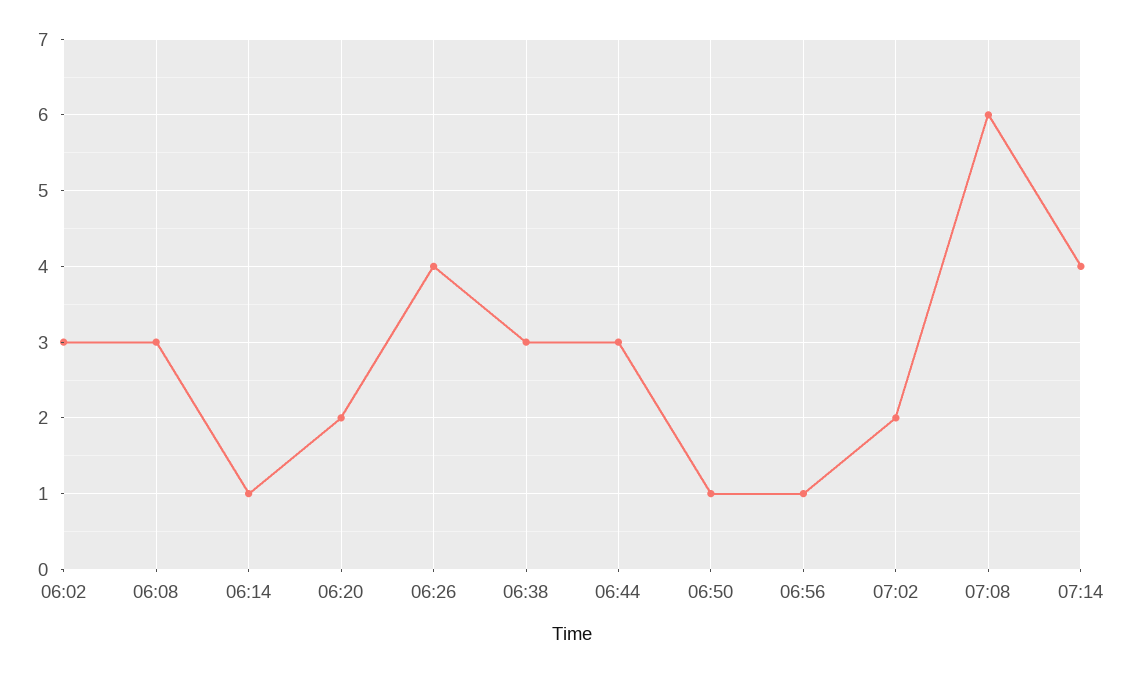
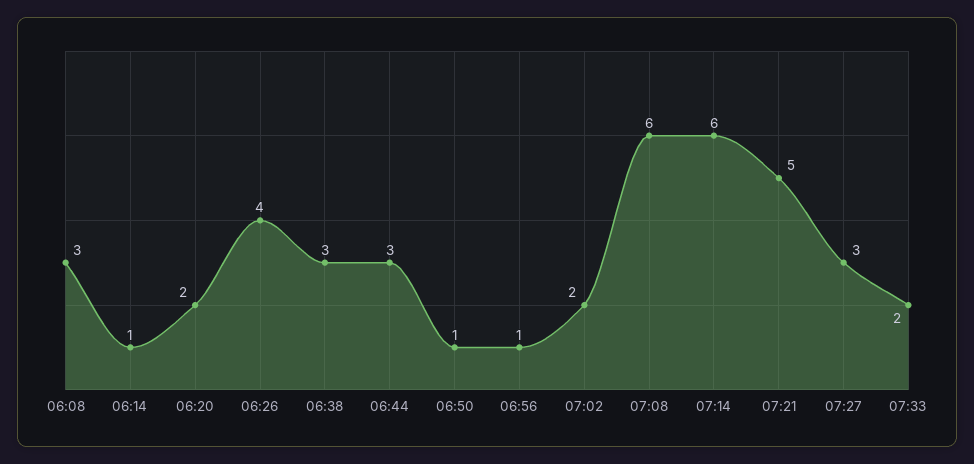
06:02: 3 -> none
07:14: 4 -> 6
07:21: none -> 5
07:27: none -> 3
07:33: none -> 2

